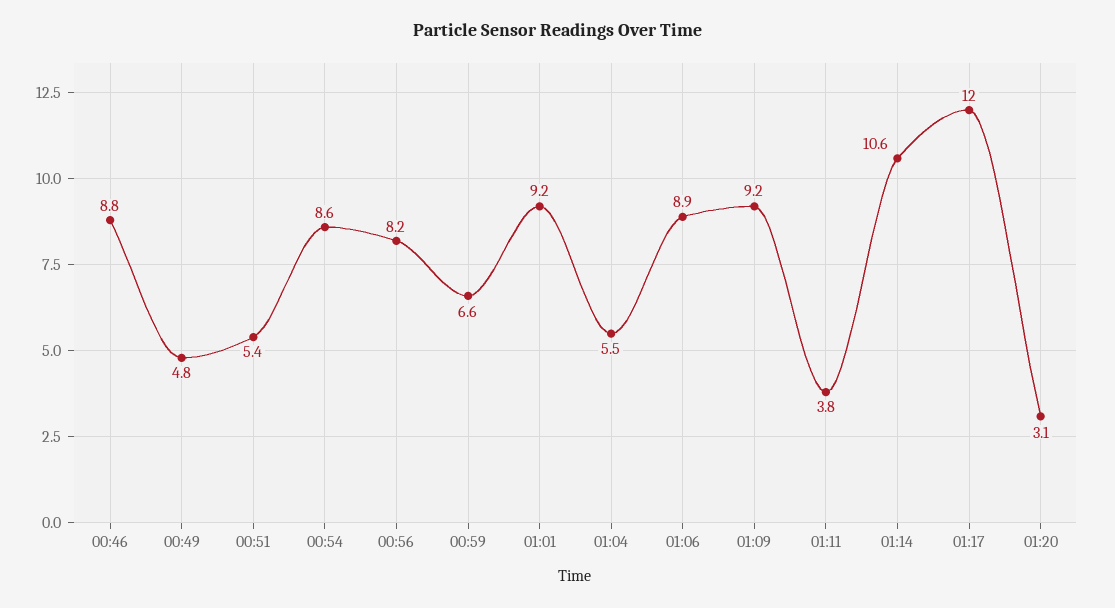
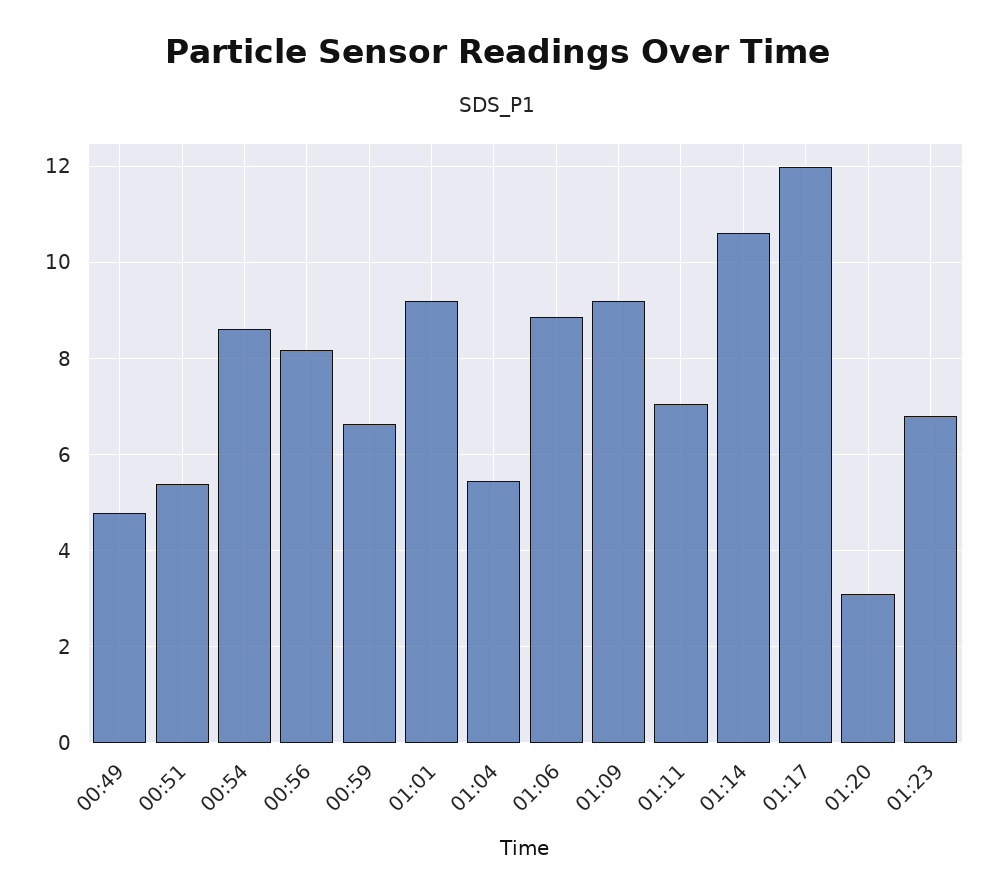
00:46: 8.8 -> none
01:11: 3.8 -> 7
01:23: none -> 6.8

